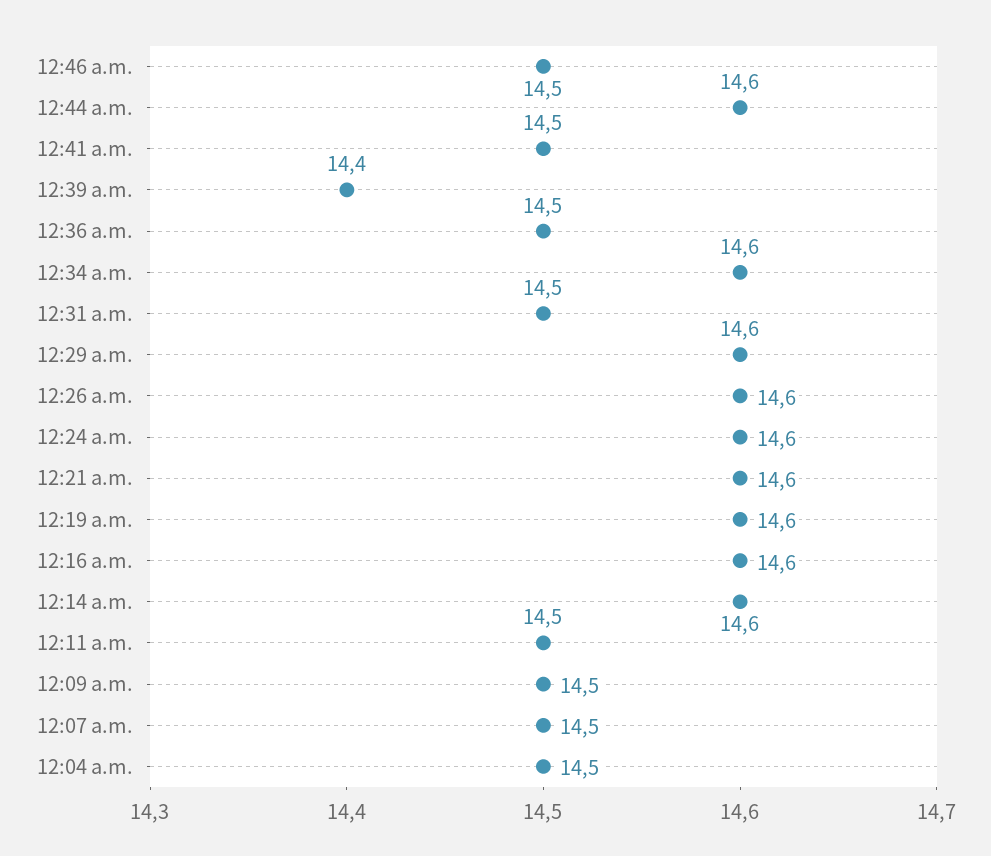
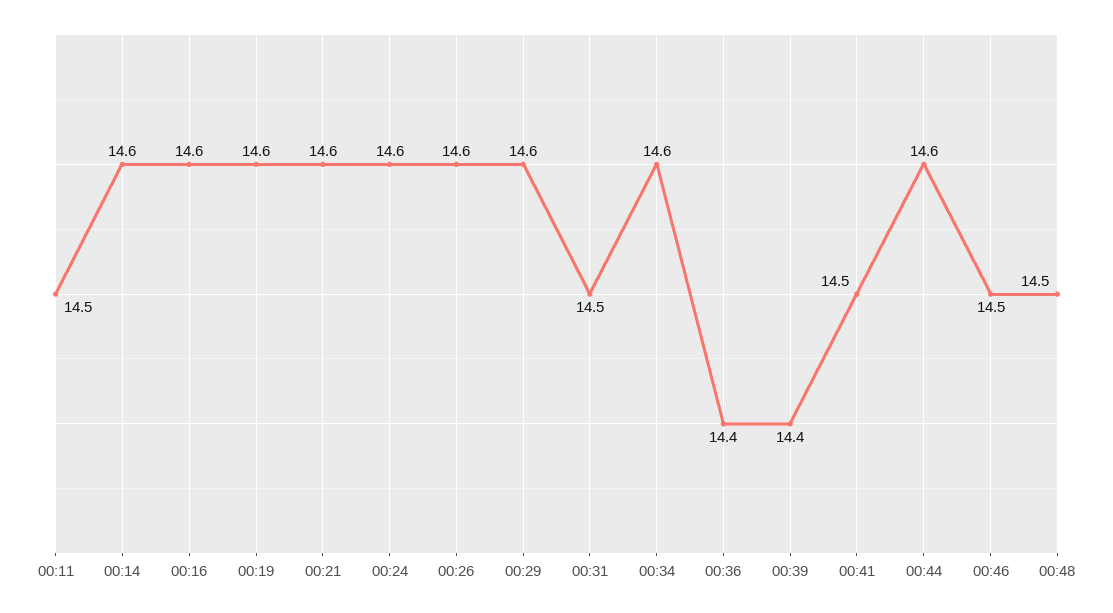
12:36 a.m.: 14.5 -> 14.4
12:09 a.m.: 14.5 -> none
12:07 a.m.: 14.5 -> none
12:04 a.m.: 14.5 -> none
00:48: none -> 14.5

